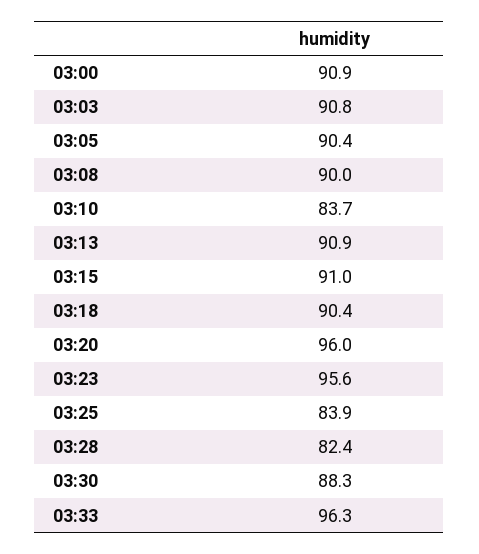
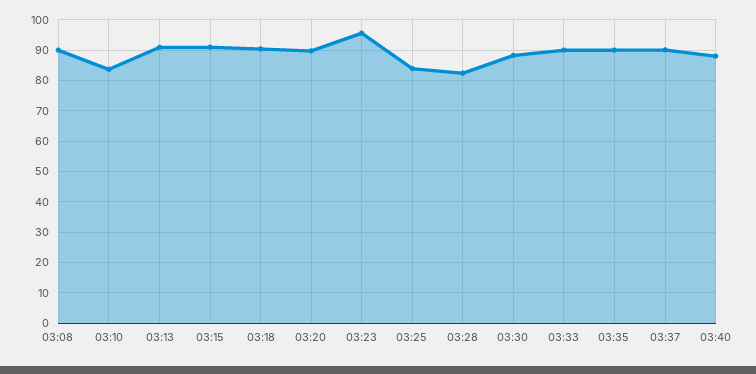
03:00: 90.9 -> none
03:03: 90.8 -> none
03:05: 90.4 -> none
03:20: 96 -> 90
03:33: 96.3 -> 90
03:35: none -> 90
03:37: none -> 90
03:40: none -> 88

